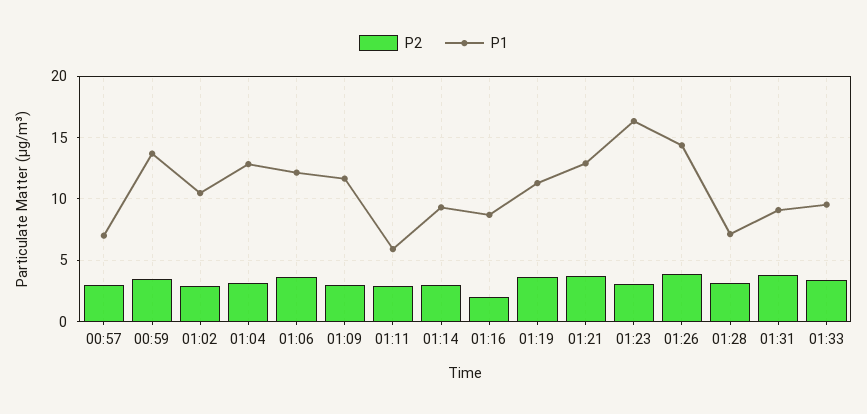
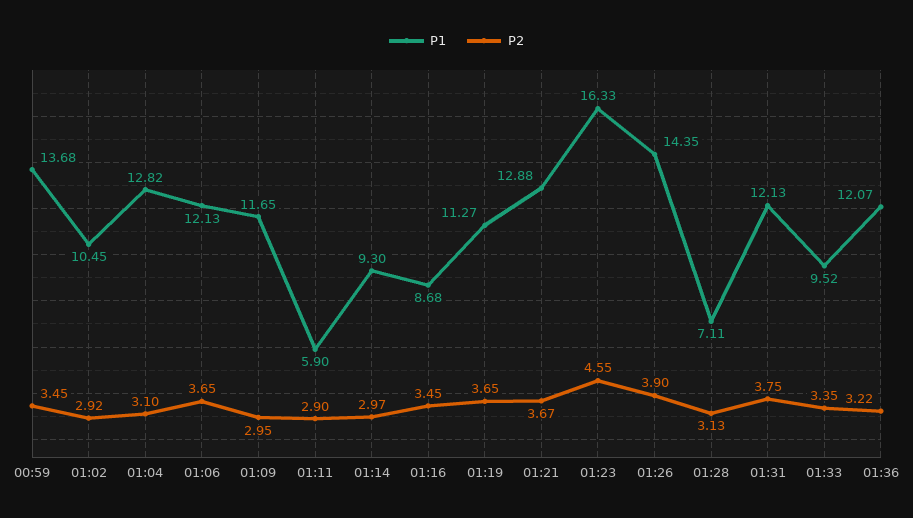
P2, 00:57: 3 -> none
P1, 00:57: 7 -> none
P2, 01:16: 2 -> 3.45
P2, 01:23: 3 -> 4.55
P1, 01:31: 9 -> 12.13
P1, 01:36: none -> 12.07
P2, 01:36: none -> 3.22

